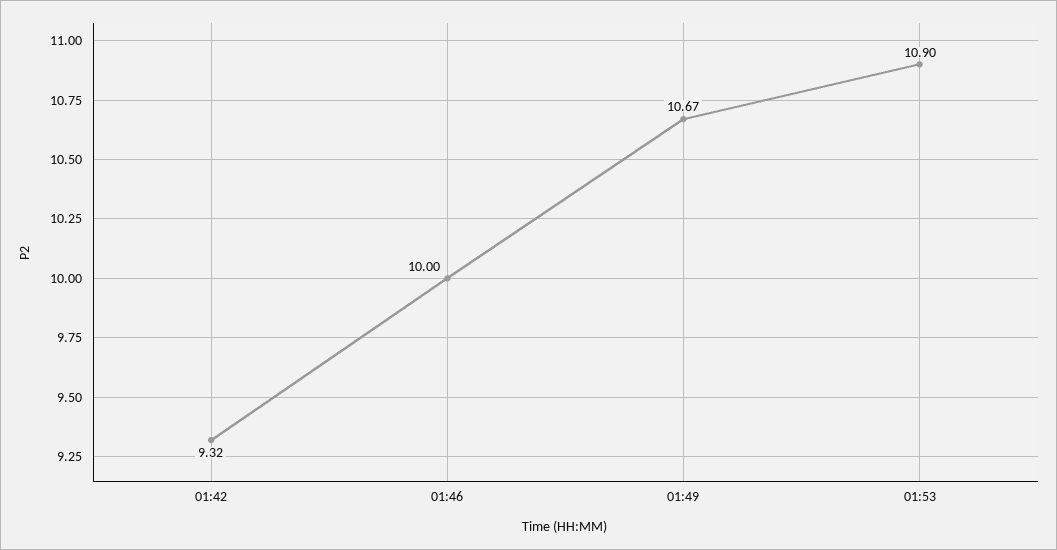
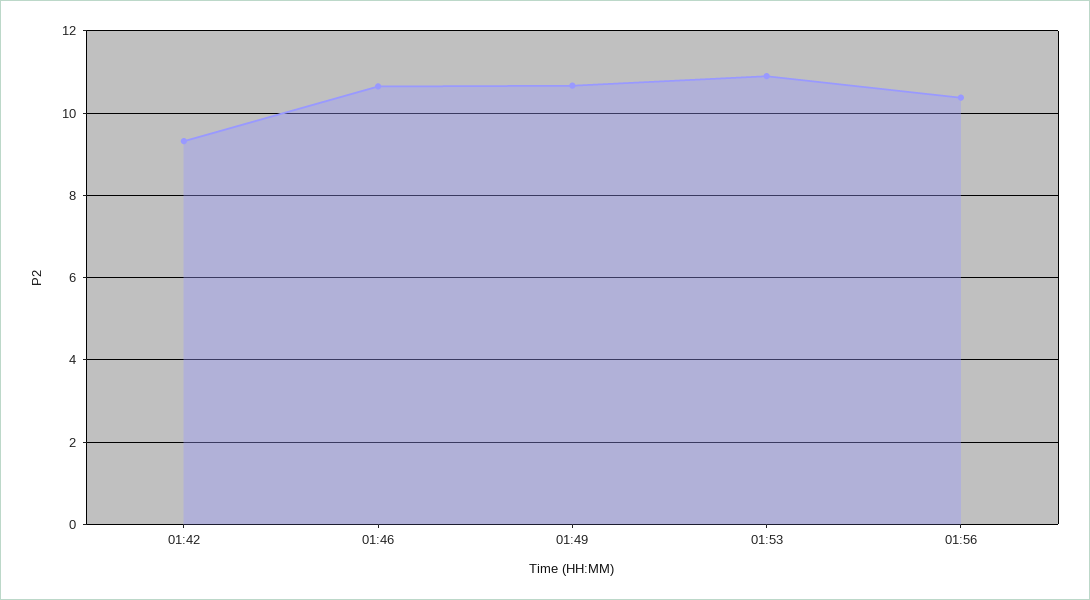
01:46: 10 -> 10.6
01:56: none -> 10.4

